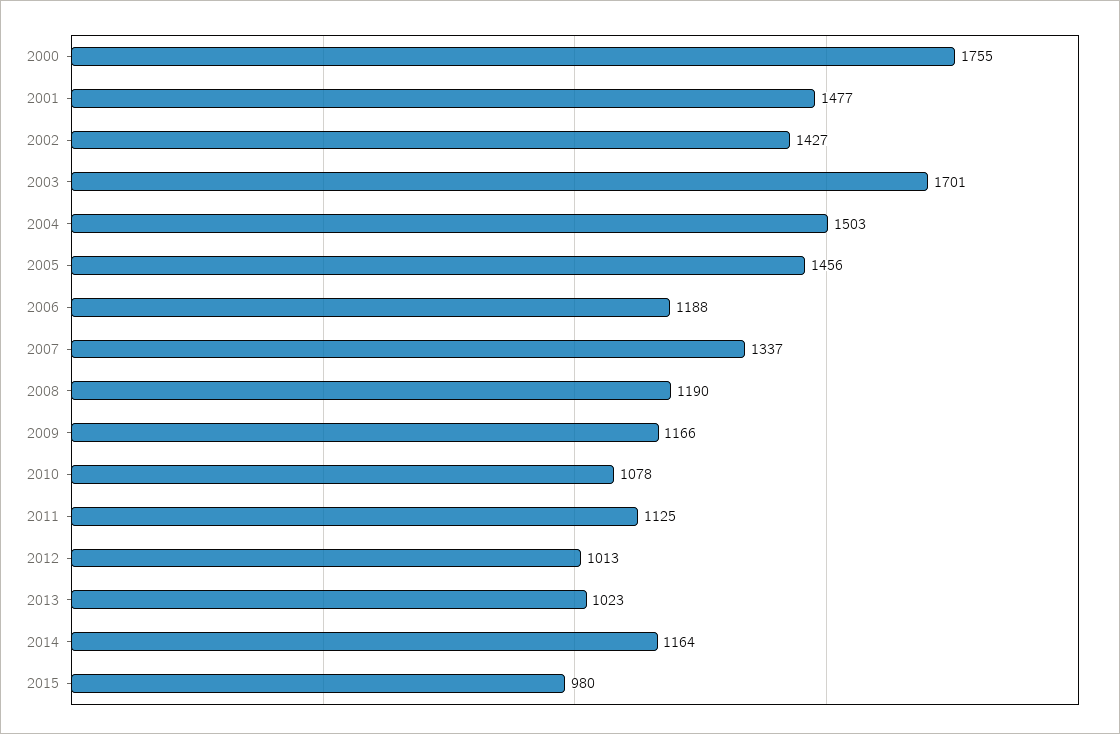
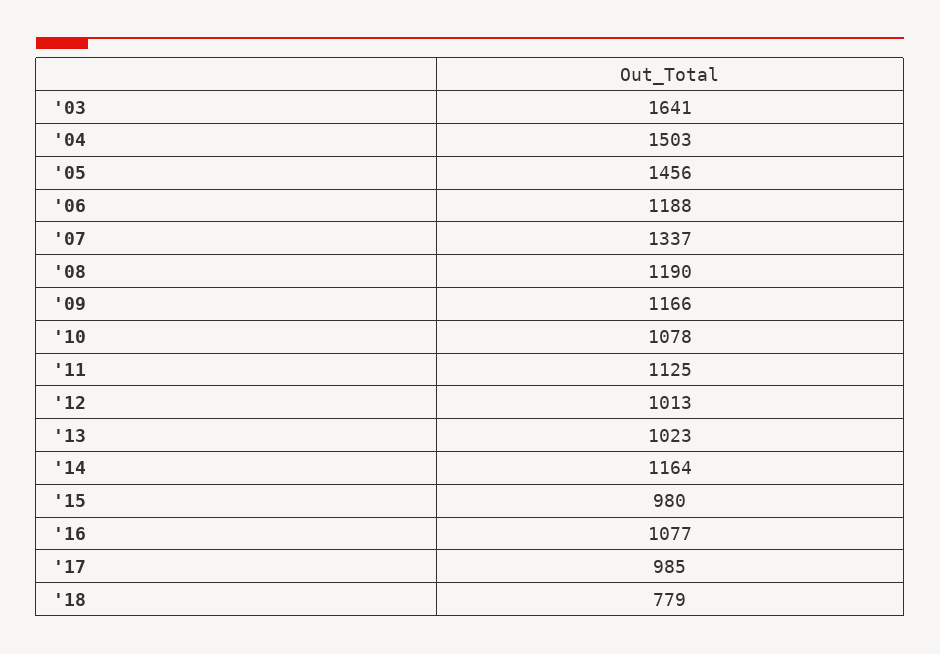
2000: 1755 -> none
2001: 1477 -> none
2002: 1427 -> none
2003: 1701 -> 1641
'16: none -> 1077
'17: none -> 985
'18: none -> 779

